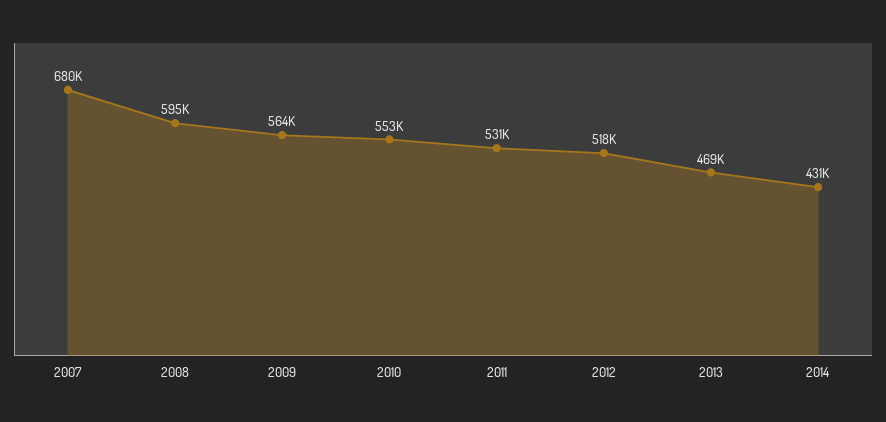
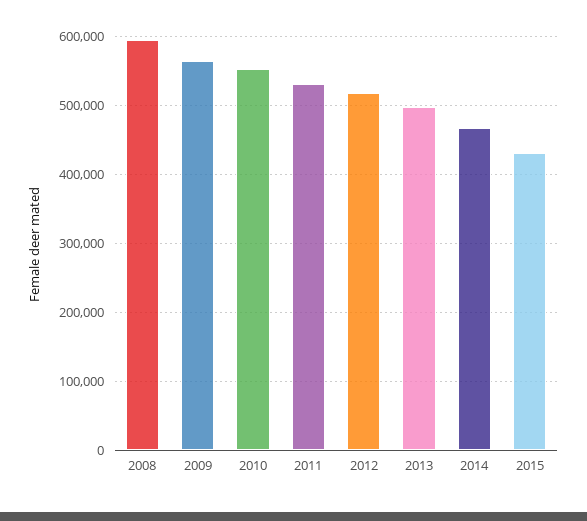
2007: 680000 -> none
2013: 469000 -> 500000
2014: 431000 -> 470000
2015: none -> 430000

